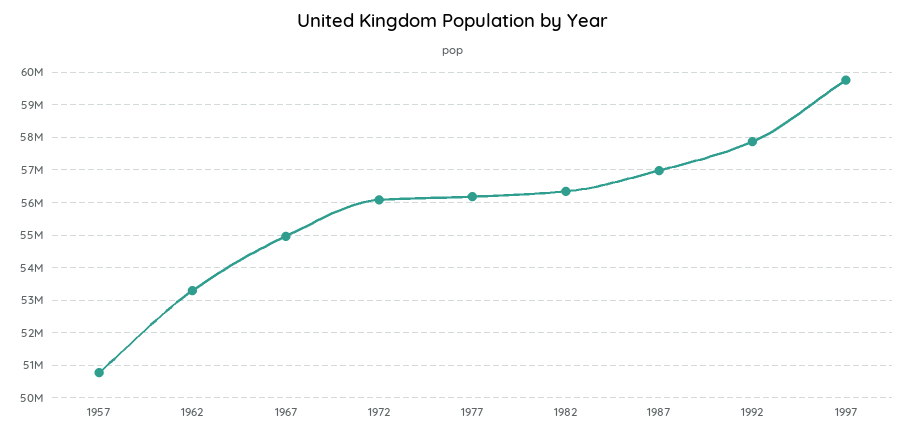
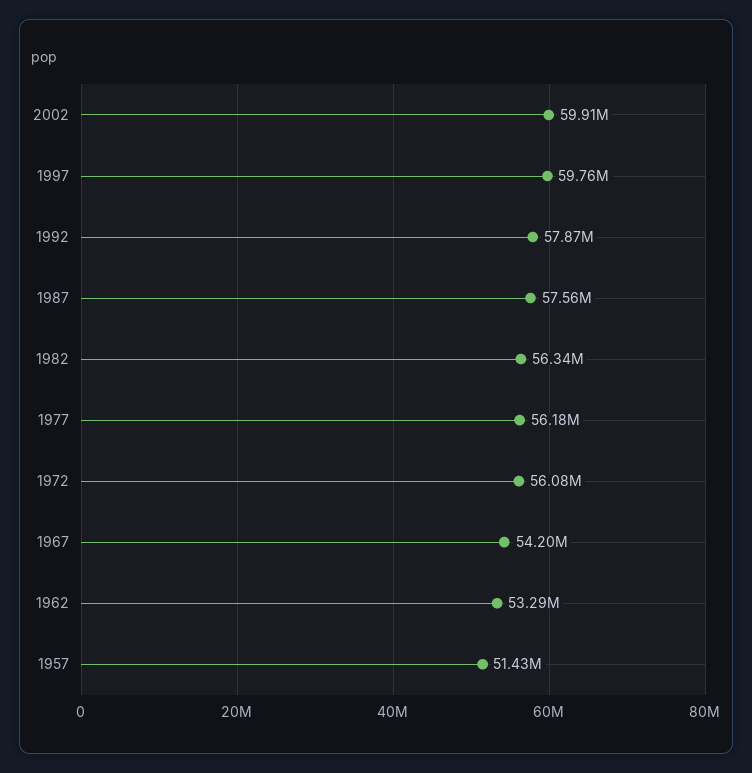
1957: 50800000 -> 51430000
1967: 55000000 -> 54200000
1987: 57000000 -> 57560000
2002: none -> 59910000

